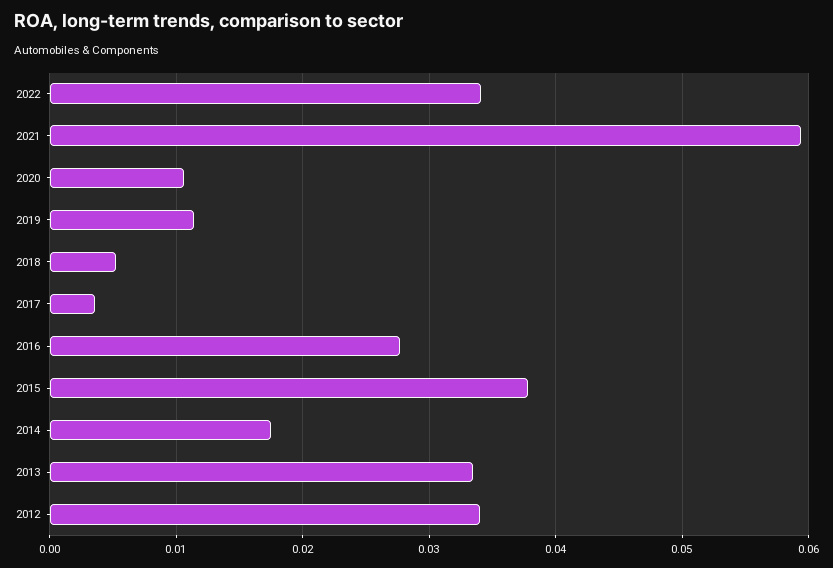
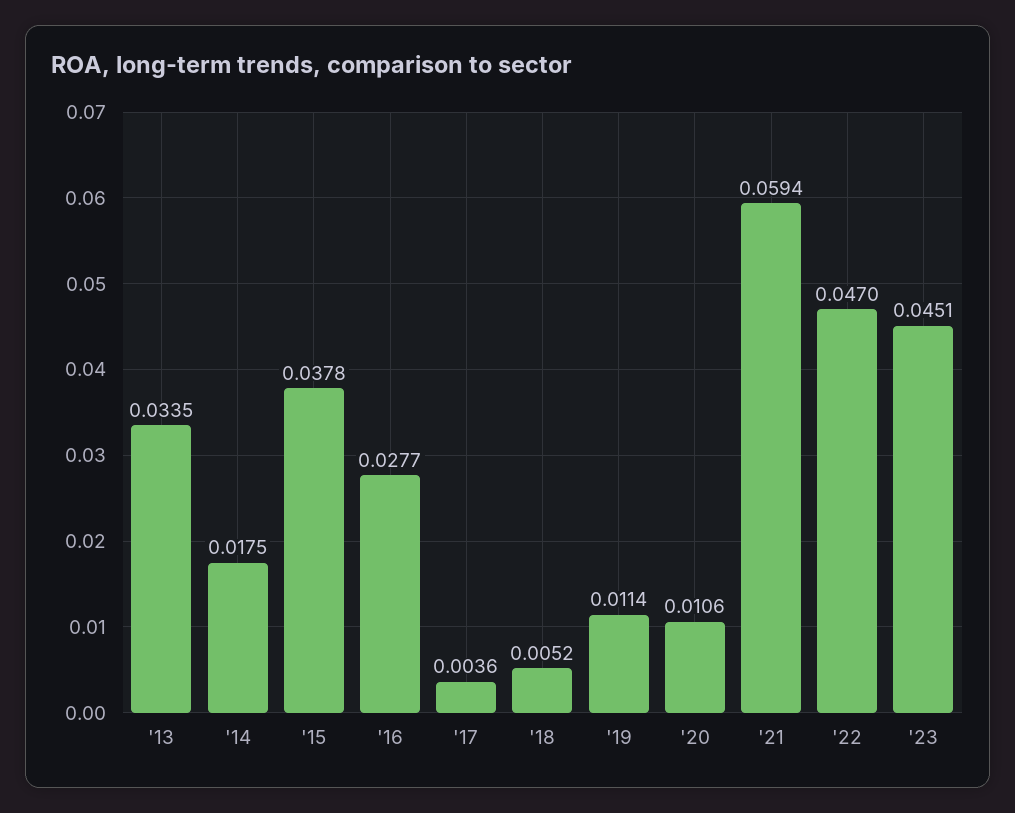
2022: 0.034 -> 0.047
2012: 0.034 -> none
'23: none -> 0.0451

